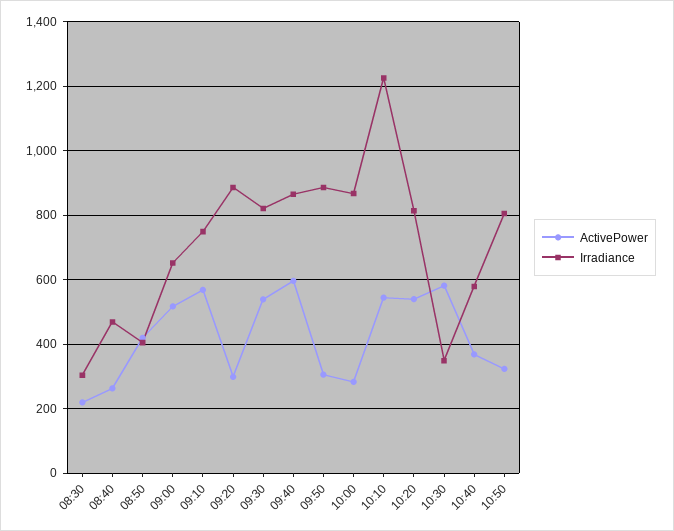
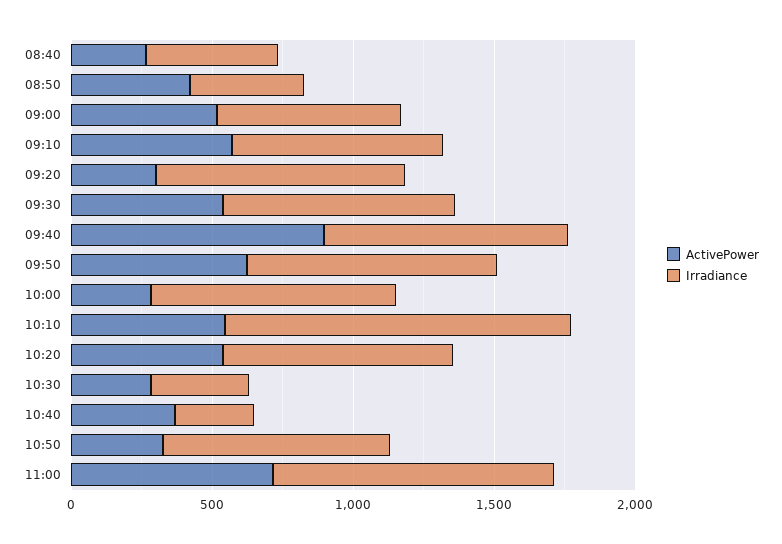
ActivePower, 08:30: 220 -> none
Irradiance, 08:30: 300 -> none
ActivePower, 09:40: 600 -> 900
ActivePower, 09:50: 300 -> 600
ActivePower, 10:30: 580 -> 300
Irradiance, 10:40: 580 -> 300
ActivePower, 11:00: none -> 700
Irradiance, 11:00: none -> 1000

